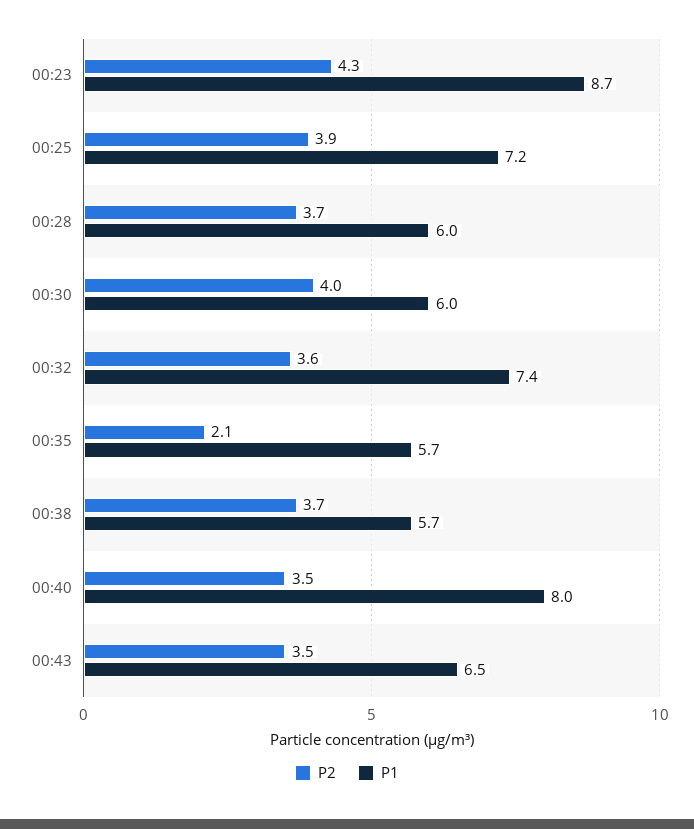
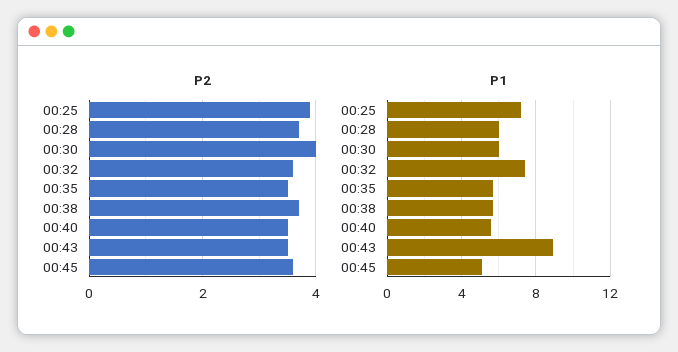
P2, 00:23: 4.3 -> none
P1, 00:23: 8.7 -> none
P2, 00:35: 2.1 -> 3.5
P1, 00:40: 8 -> 5.5
P1, 00:43: 6.5 -> 9
P2, 00:45: none -> 3.5
P1, 00:45: none -> 5

